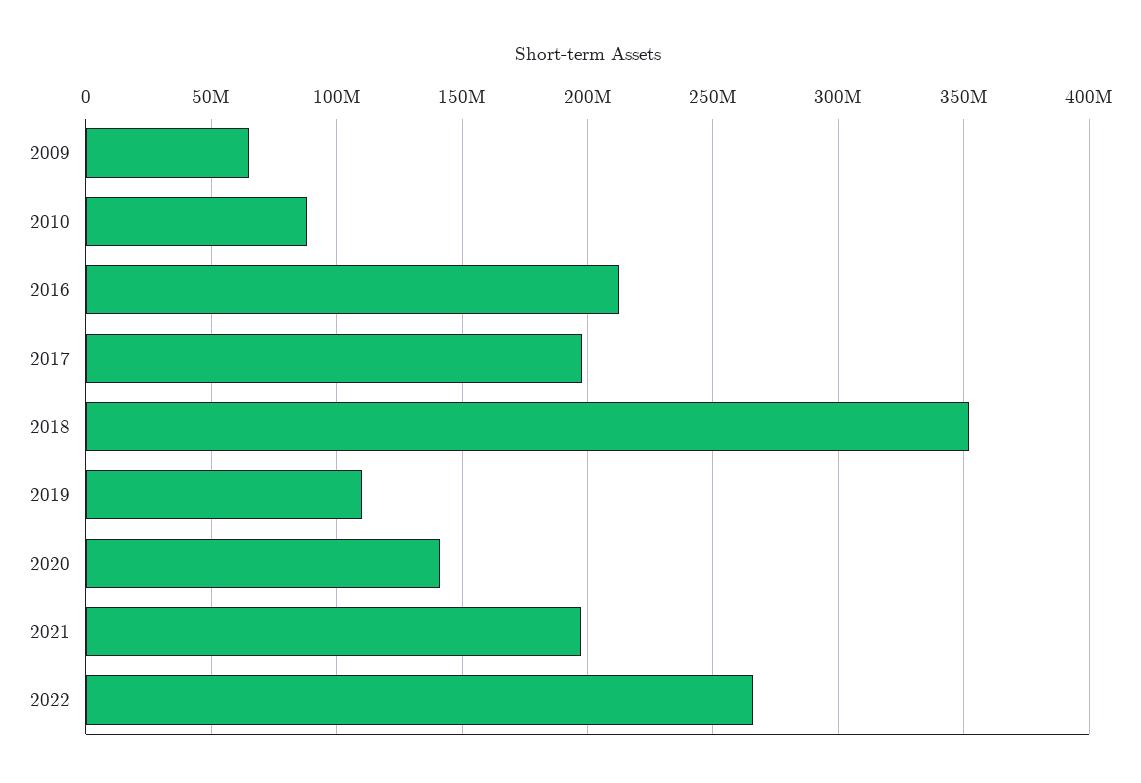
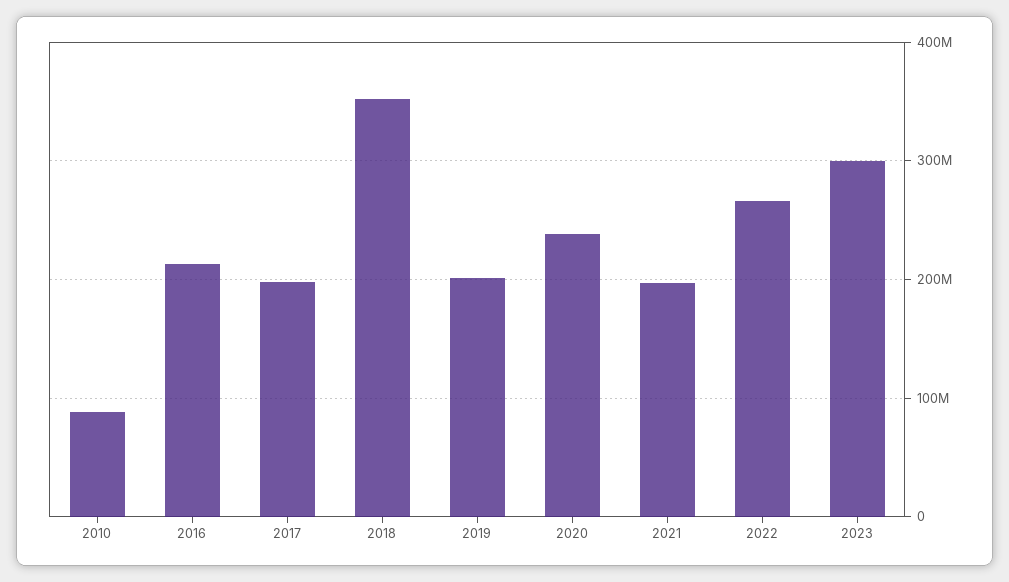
2009: 65000000 -> none
2019: 110000000 -> 200000000
2020: 140000000 -> 240000000
2023: none -> 300000000

